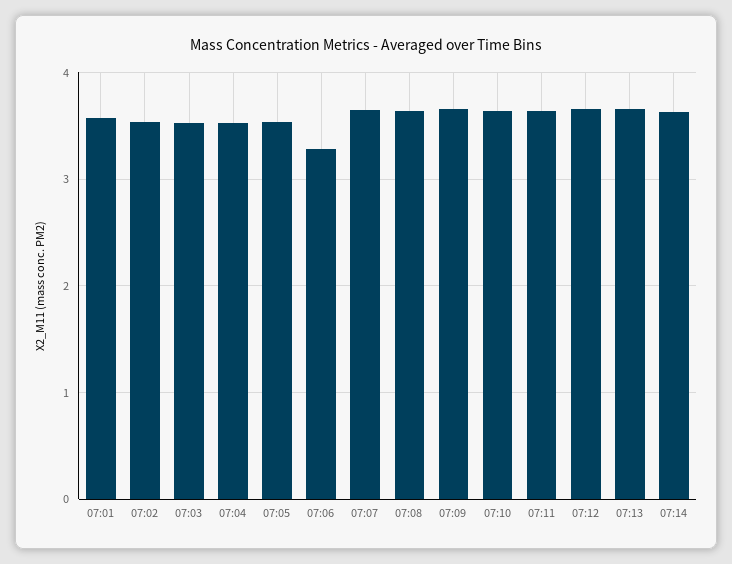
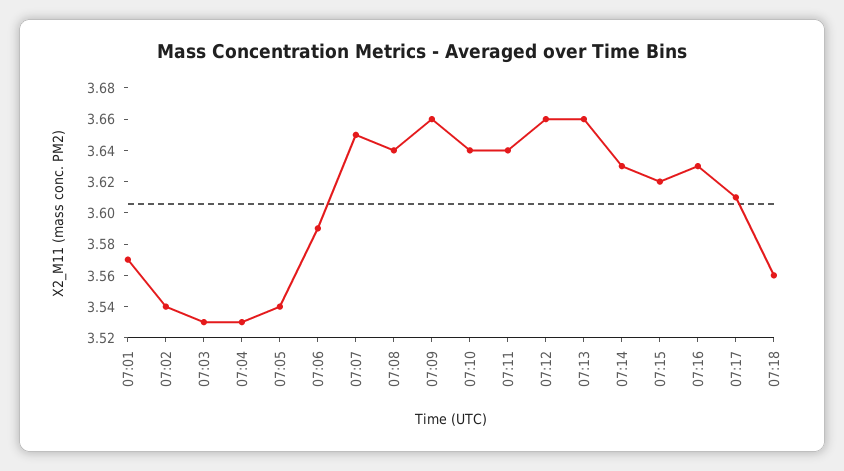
07:06: 3.3 -> 3.59
07:15: none -> 3.62
07:16: none -> 3.63
07:17: none -> 3.61
07:18: none -> 3.56

